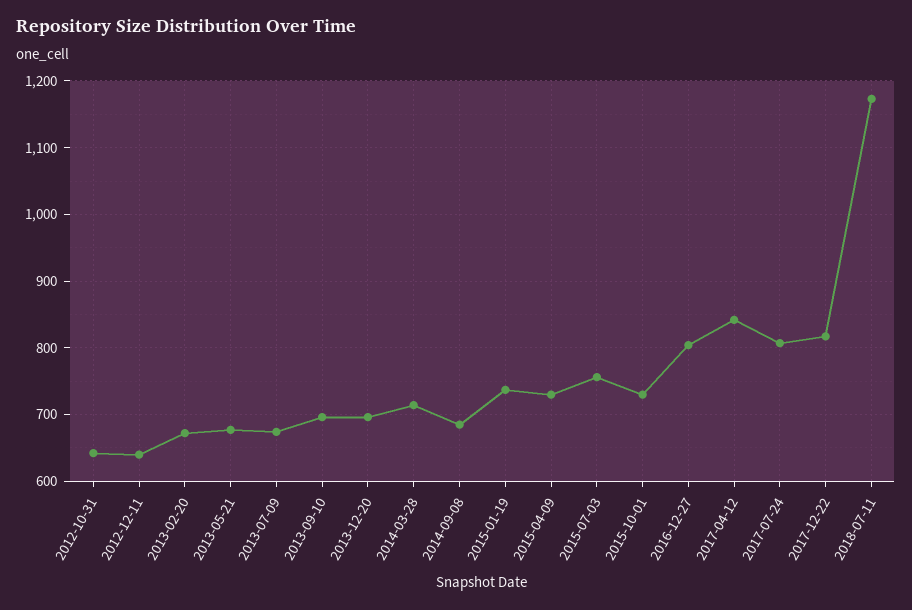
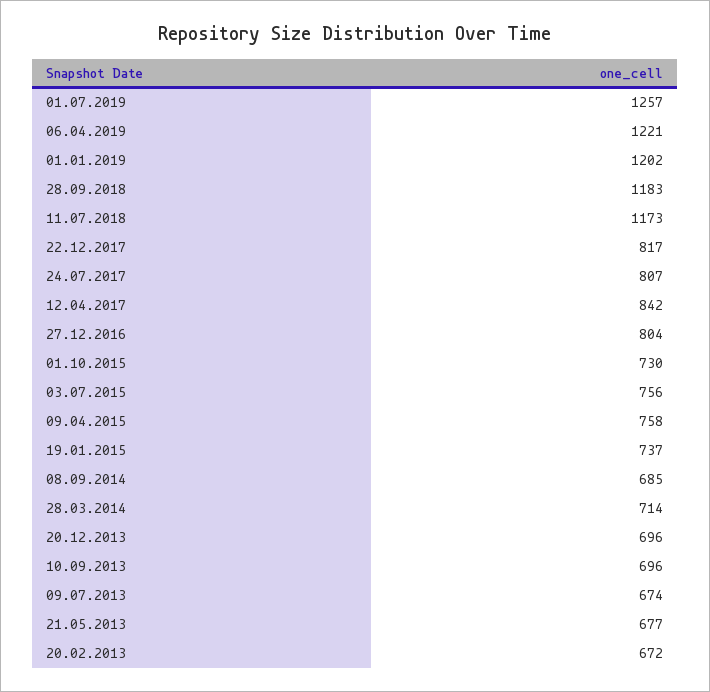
2012-10-31: 640 -> none
2012-12-11: 640 -> none
2015-04-09: 730 -> 758
01.07.2019: none -> 1257
06.04.2019: none -> 1221
01.01.2019: none -> 1202
28.09.2018: none -> 1183

